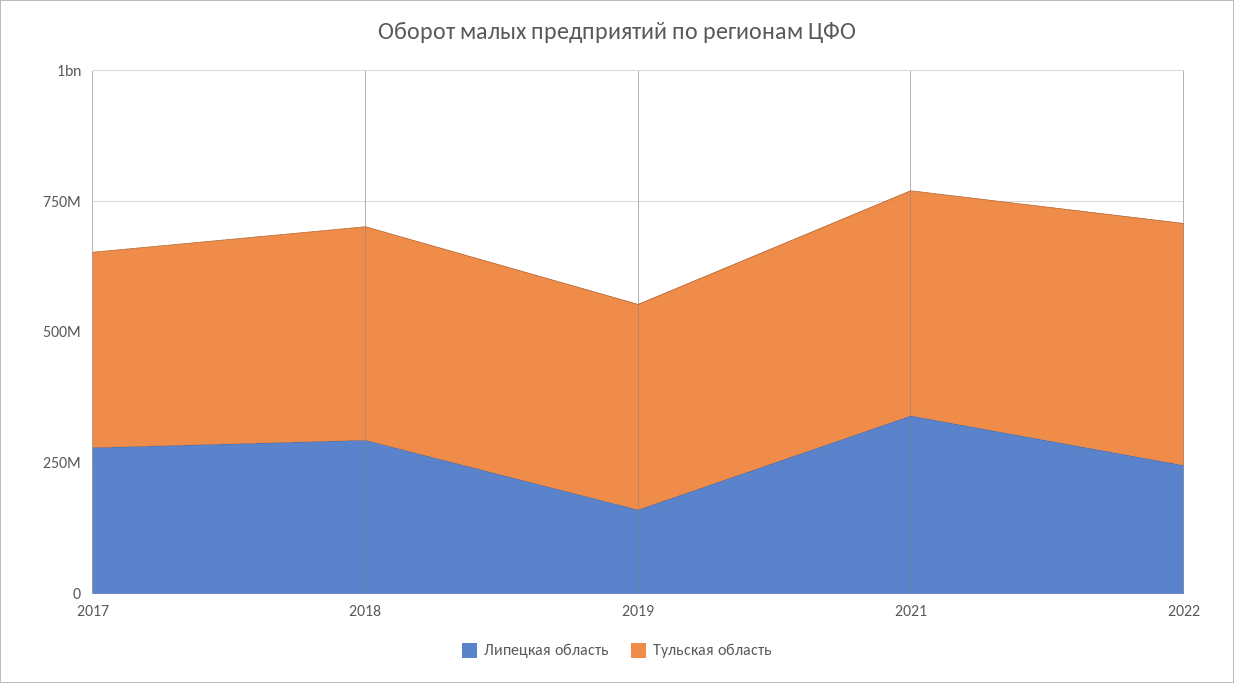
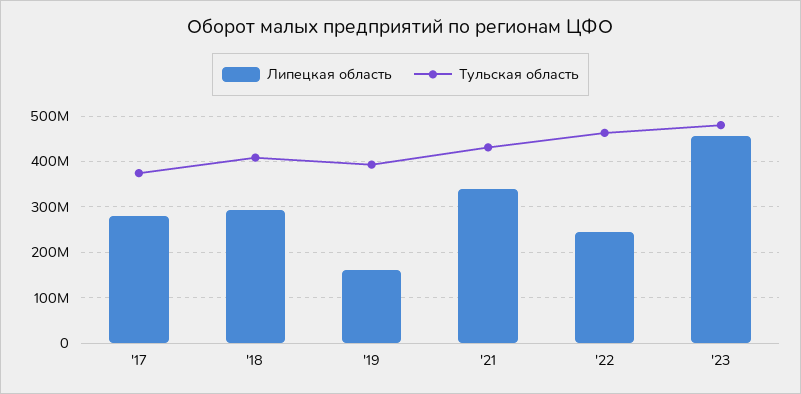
Липецкая область, '23: none -> 460000000
Тульская область, '23: none -> 480000000

